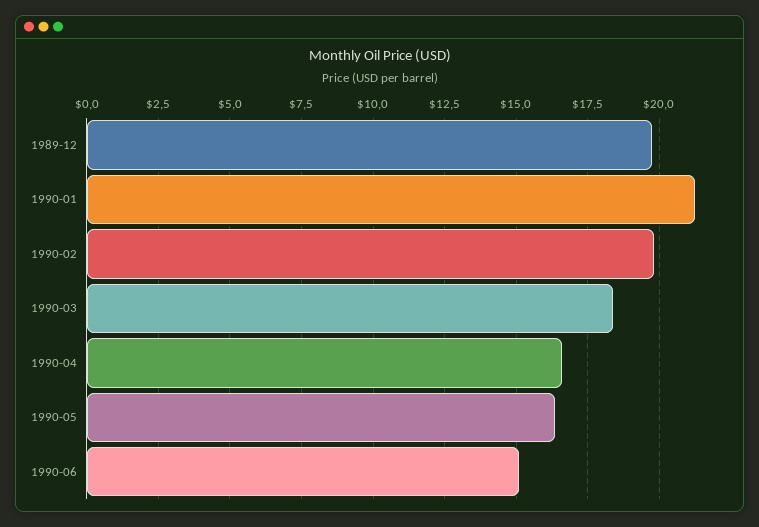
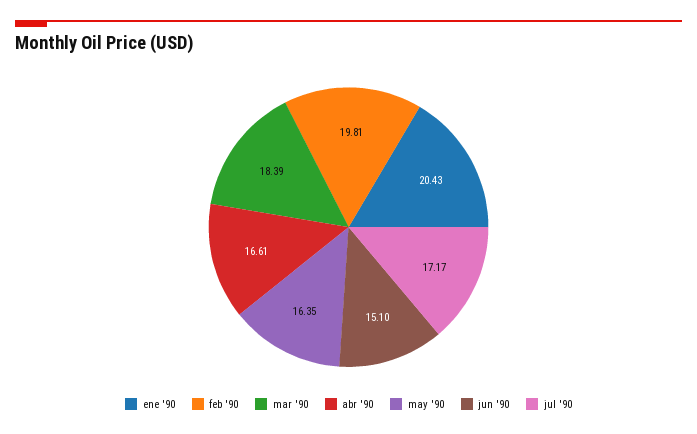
1989-12: 19.75 -> none
1990-01: 21.25 -> 20.43
jul '90: none -> 17.17

